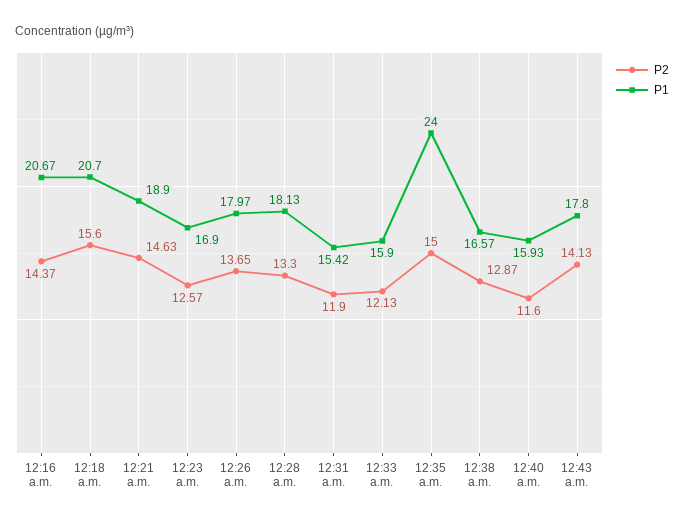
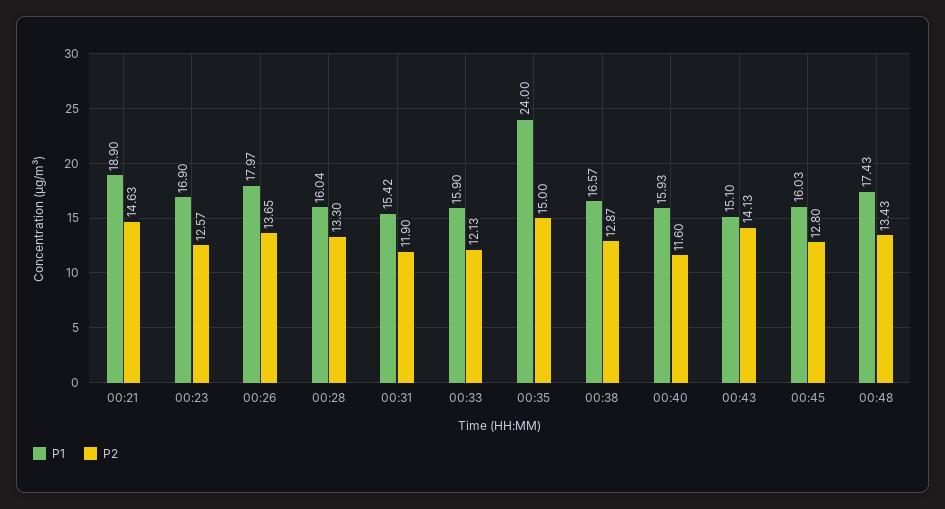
P2, 12:16 a.m.: 14.37 -> none
P1, 12:16 a.m.: 20.67 -> none
P2, 12:18 a.m.: 15.6 -> none
P1, 12:18 a.m.: 20.7 -> none
P1, 12:28 a.m.: 18.13 -> 16.04
P1, 12:43 a.m.: 17.8 -> 15.1
P1, 00:45: none -> 16.03
P2, 00:45: none -> 12.8
P1, 00:48: none -> 17.43
P2, 00:48: none -> 13.43

